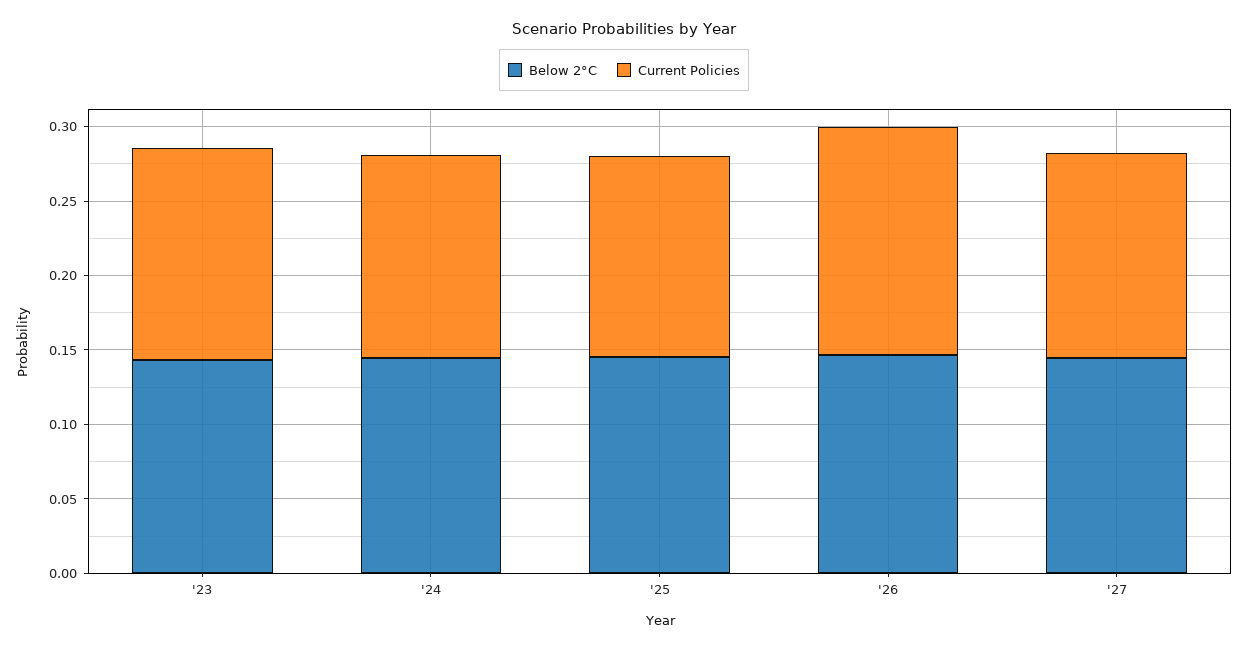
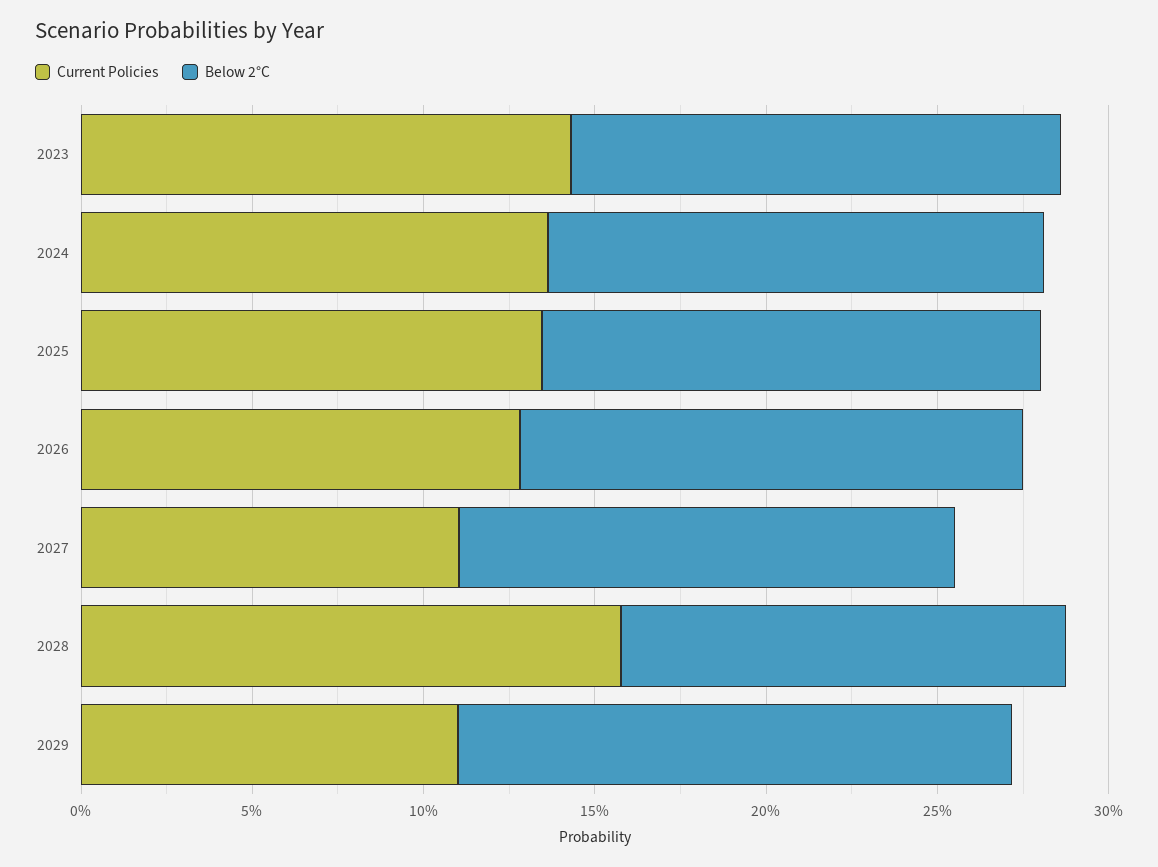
Current Policies, '26: 0.15 -> 0.13
Current Policies, '27: 0.14 -> 0.11
Current Policies, 2028: none -> 0.16
Below 2°C, 2028: none -> 0.13
Current Policies, 2029: none -> 0.11
Below 2°C, 2029: none -> 0.16

